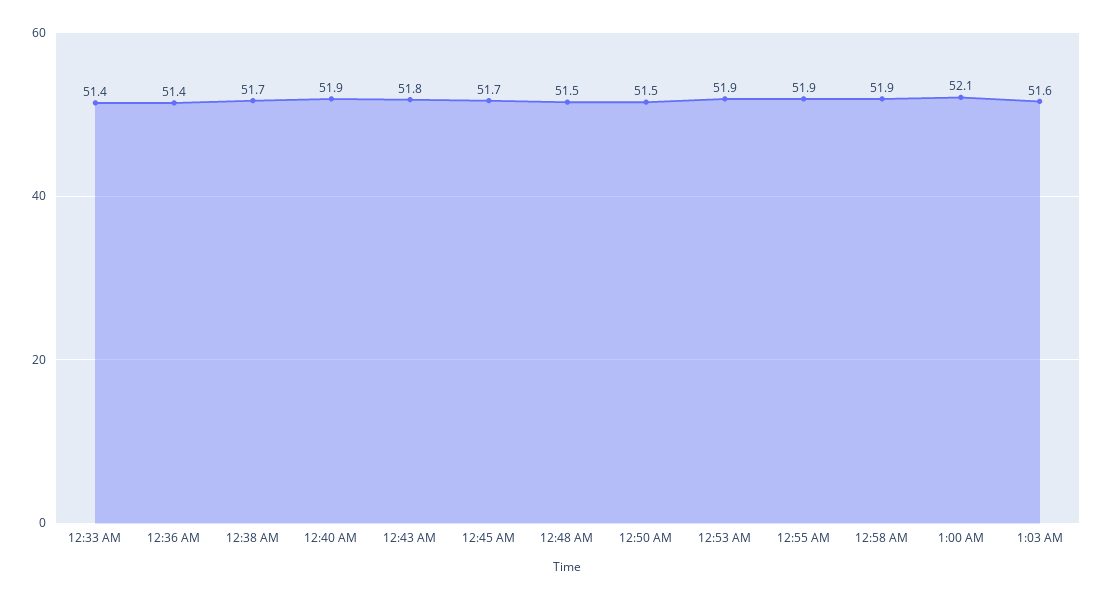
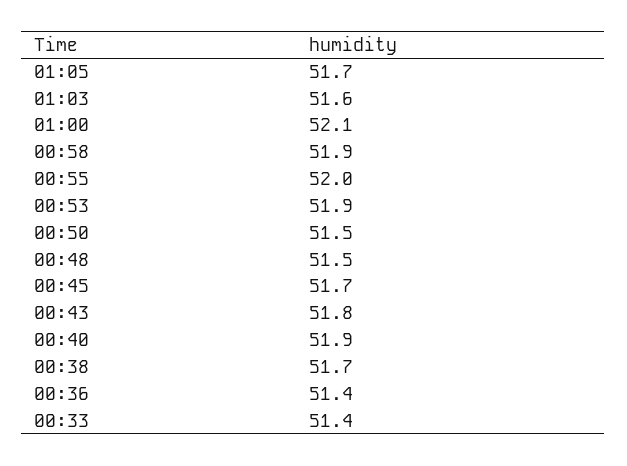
12:55 AM: 51.9 -> 52
01:05: none -> 51.7

